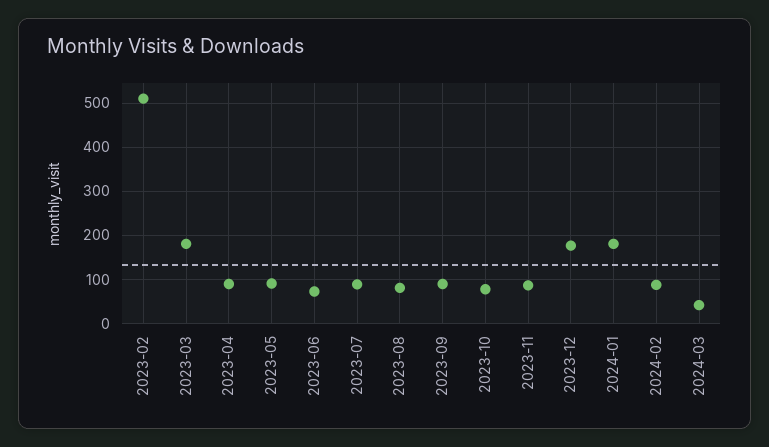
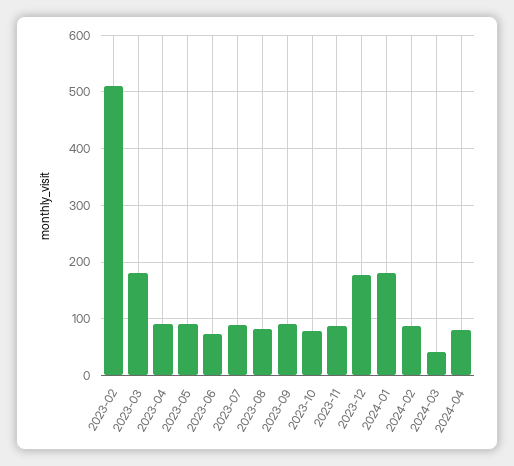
2024-04: none -> 80

